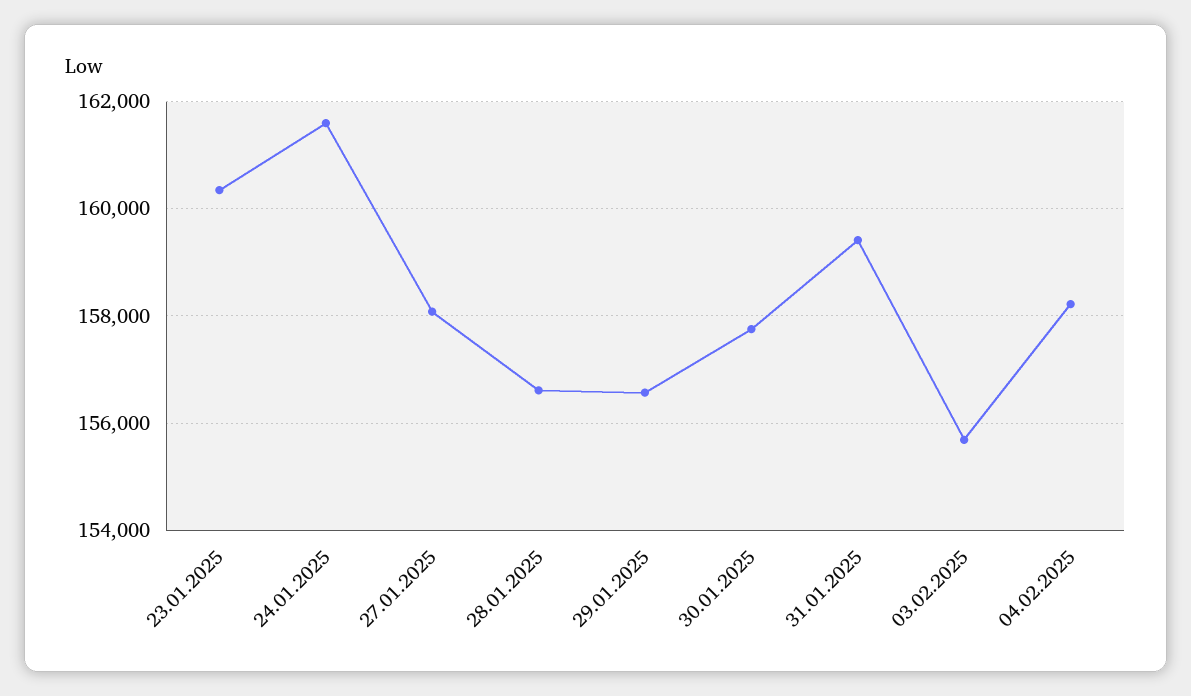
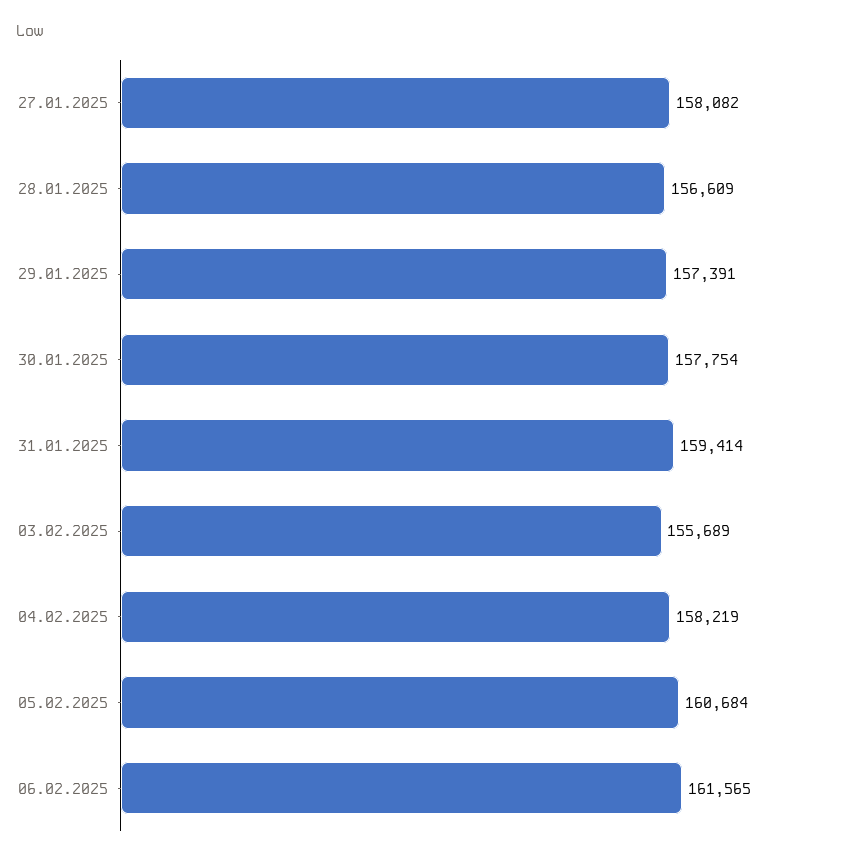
23.01.2025: 160400 -> none
24.01.2025: 161600 -> none
29.01.2025: 156600 -> 157391
05.02.2025: none -> 160684
06.02.2025: none -> 161565

